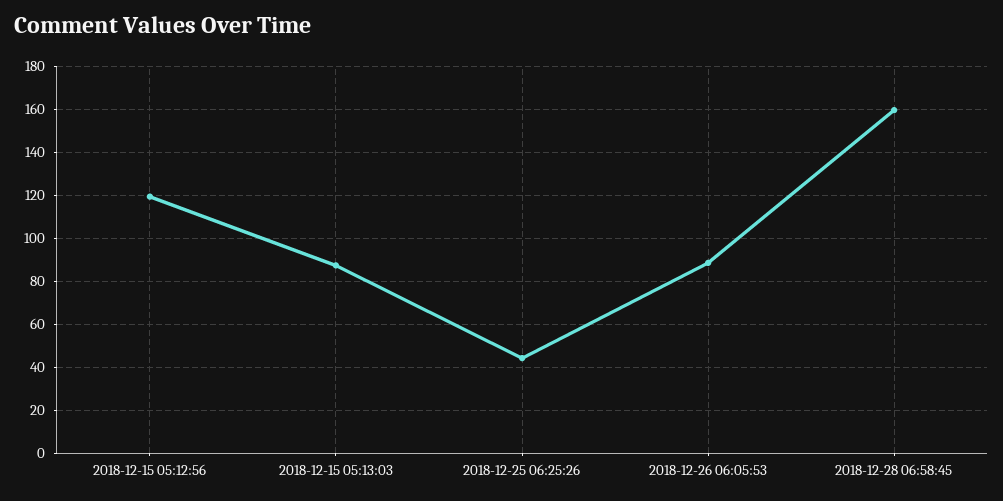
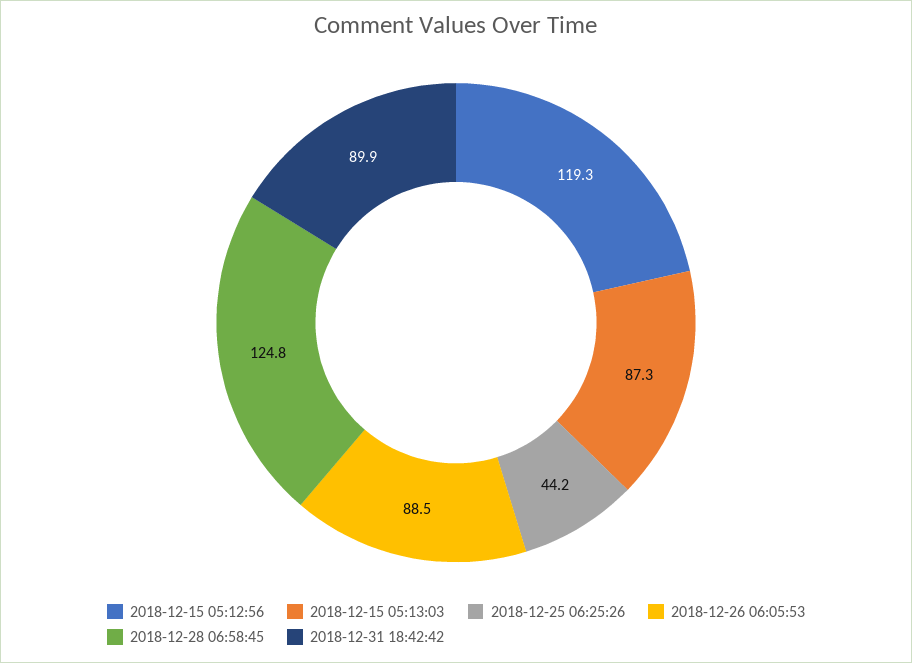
2018-12-28 06:58:45: 160 -> 124.8
2018-12-31 18:42:42: none -> 89.9

